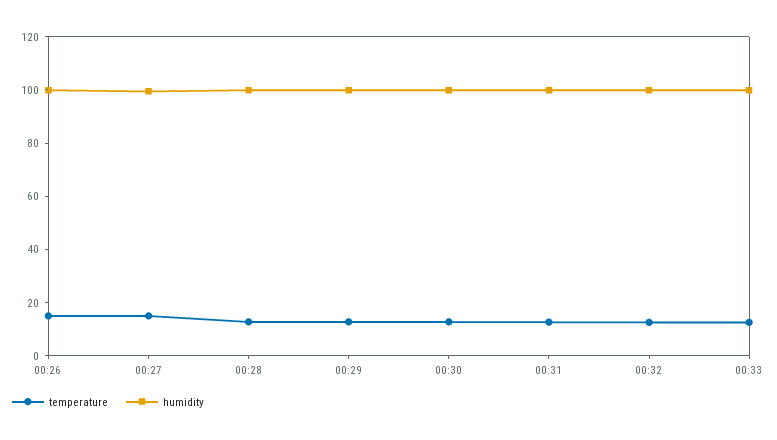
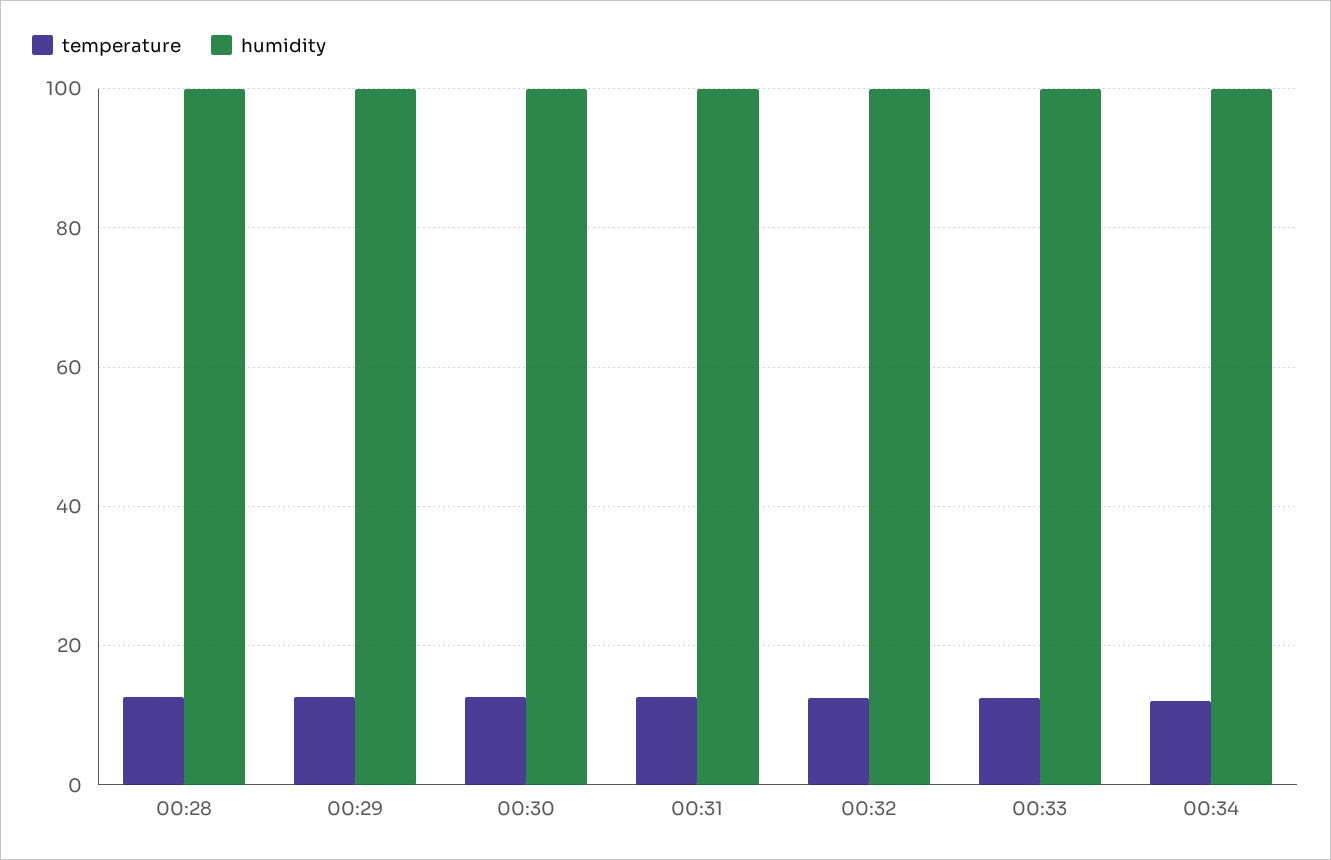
temperature, 00:26: 15 -> none
humidity, 00:26: 100 -> none
temperature, 00:27: 15 -> none
humidity, 00:27: 100 -> none
temperature, 00:34: none -> 12
humidity, 00:34: none -> 100

